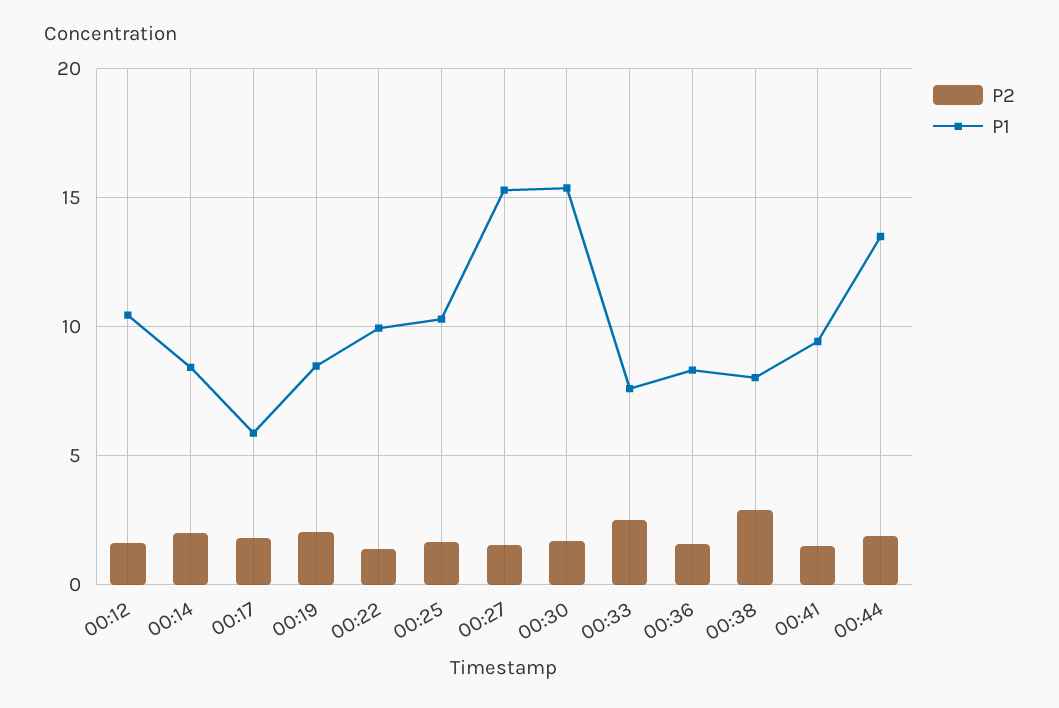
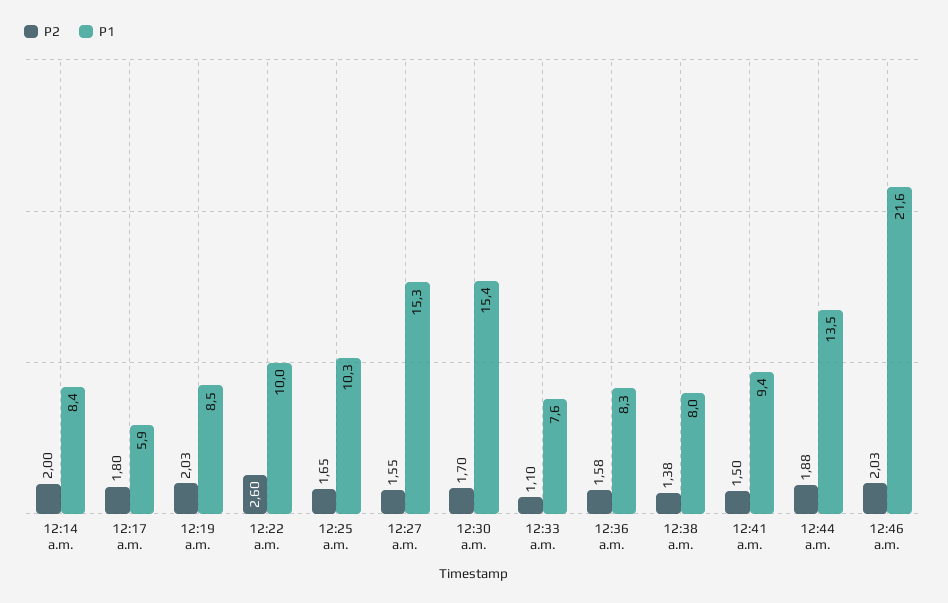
P2, 00:12: 1.5 -> none
P1, 00:12: 10.5 -> none
P2, 00:22: 1.5 -> 2.6
P2, 00:33: 2.5 -> 1.1
P2, 00:38: 3 -> 1.38
P2, 12:46 a.m.: none -> 2.03
P1, 12:46 a.m.: none -> 21.6

